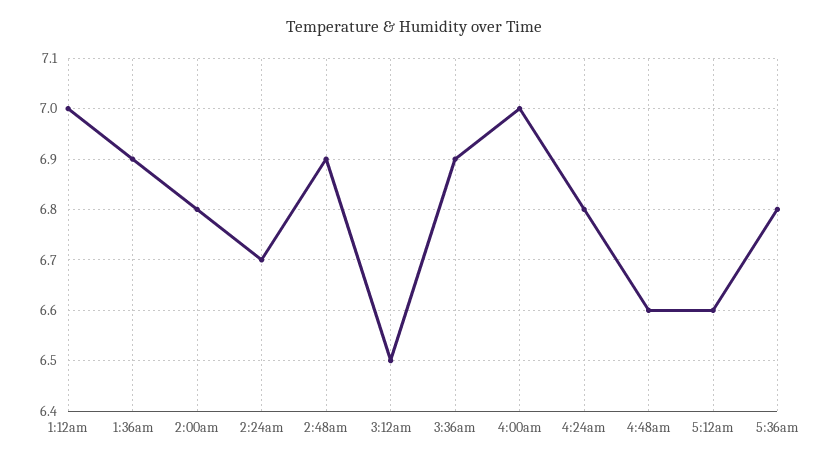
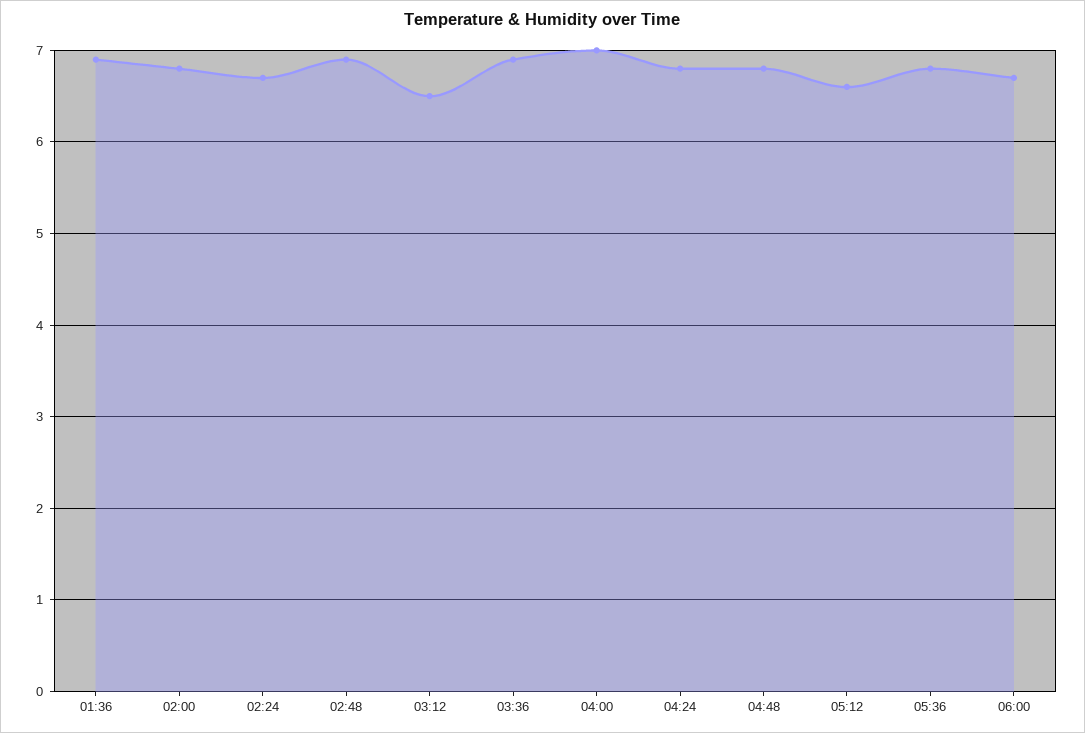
1:12am: 7 -> none
4:48am: 6.6 -> 6.8
06:00: none -> 6.7

